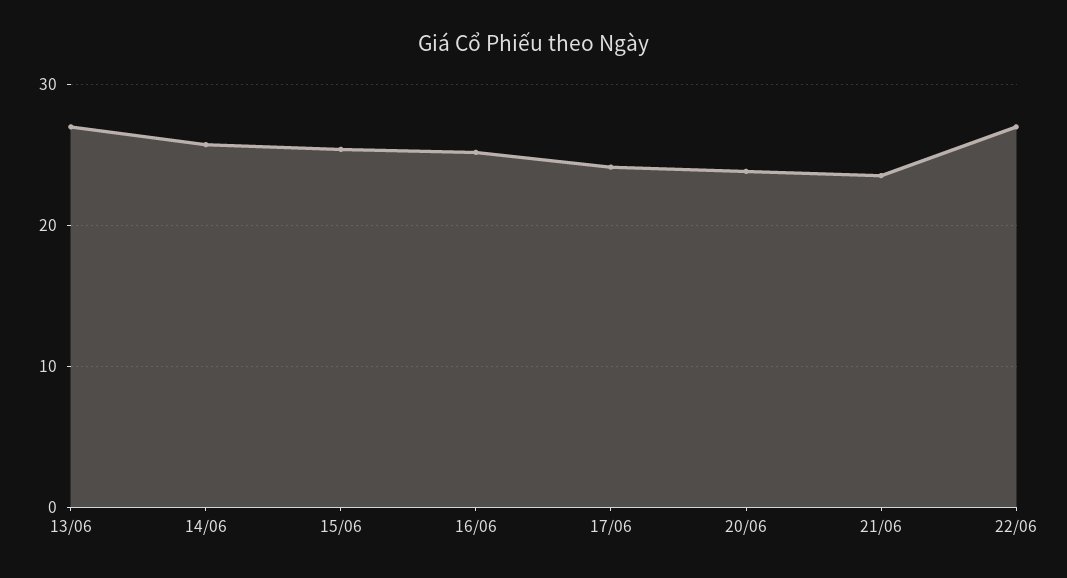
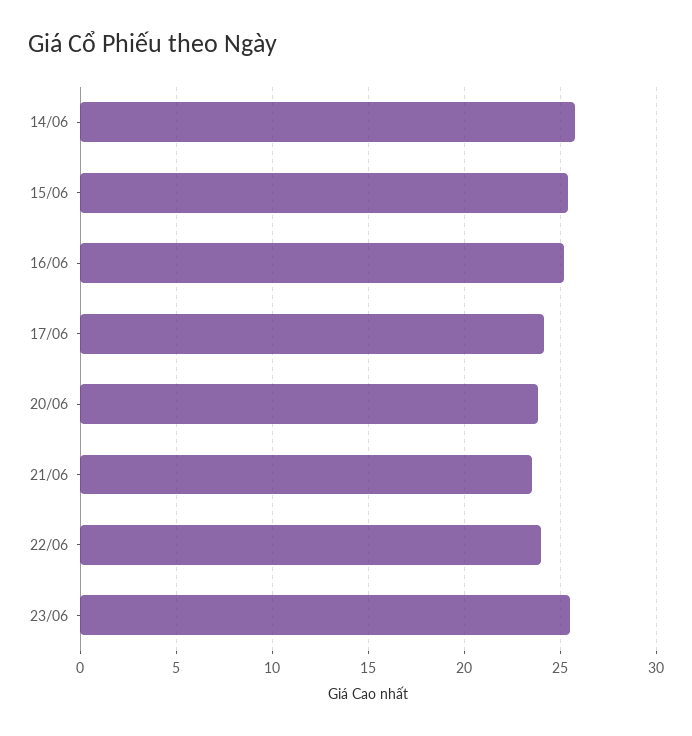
13/06: 27 -> none
22/06: 27 -> 24
23/06: none -> 25.5

